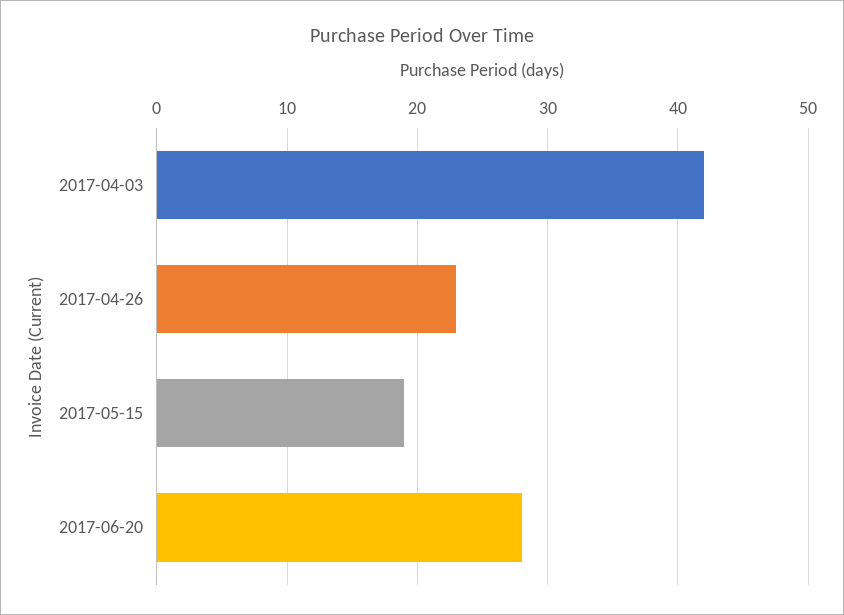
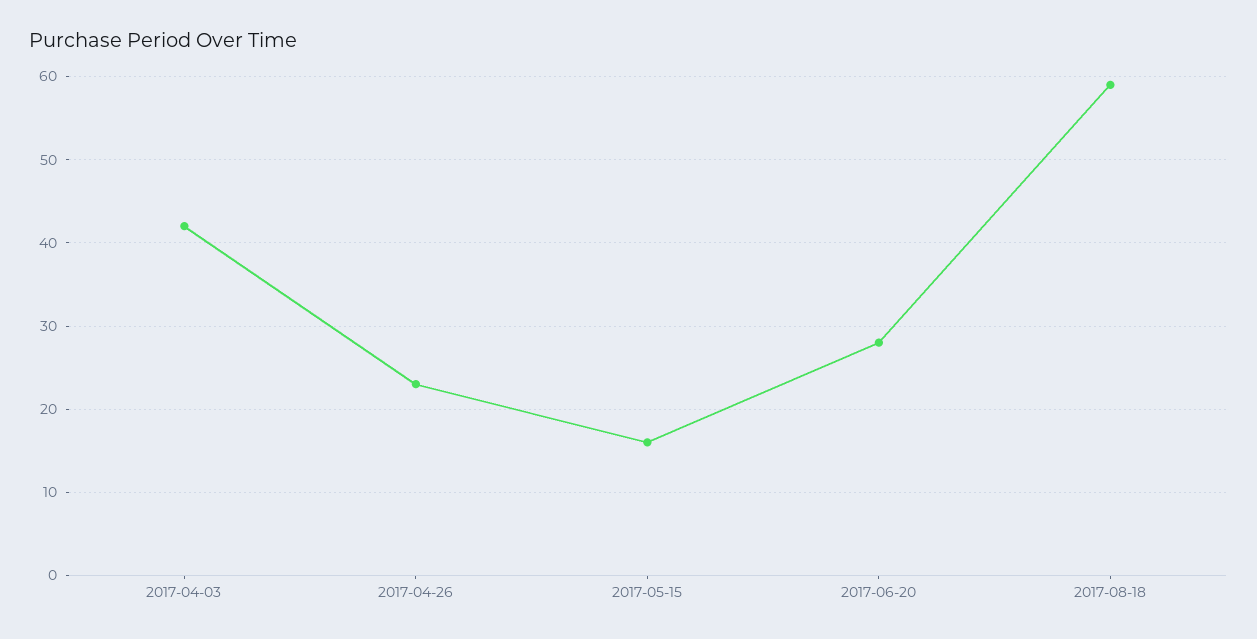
2017-05-15: 19 -> 16
2017-08-18: none -> 59

